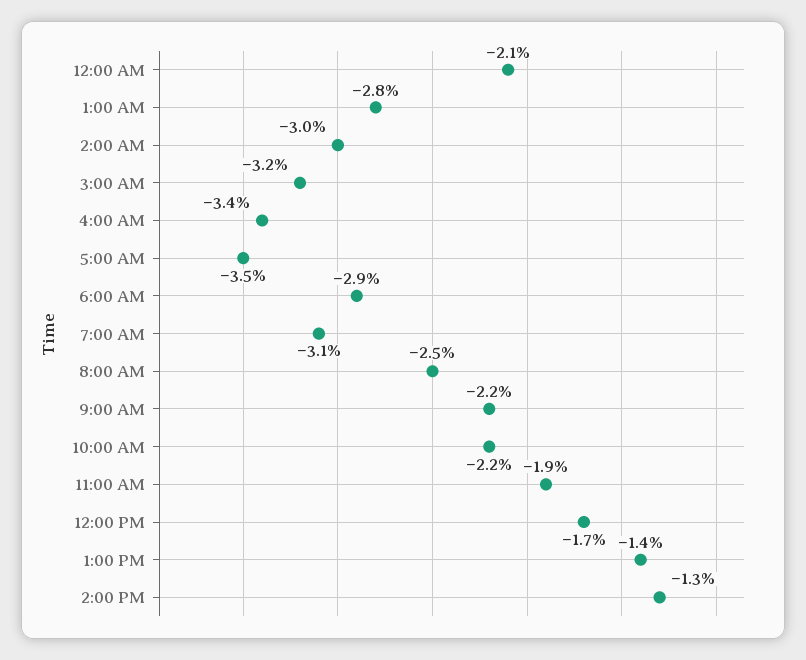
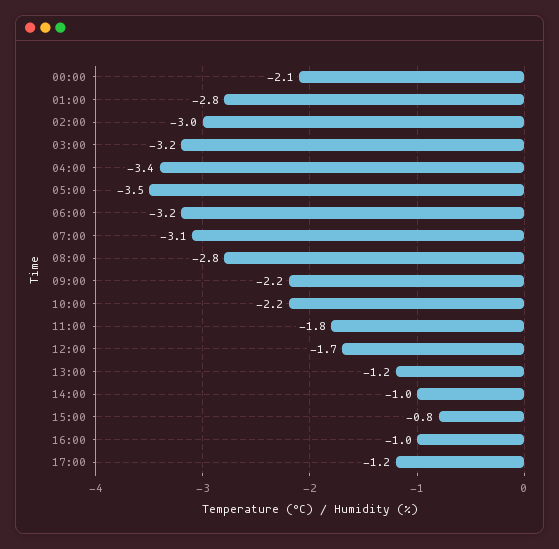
6:00 AM: -2.9 -> -3.2
8:00 AM: -2.5 -> -2.8
11:00 AM: -1.9 -> -1.8
1:00 PM: -1.4 -> -1.2
2:00 PM: -1.3 -> -1
15:00: none -> -0.8
16:00: none -> -1
17:00: none -> -1.2

